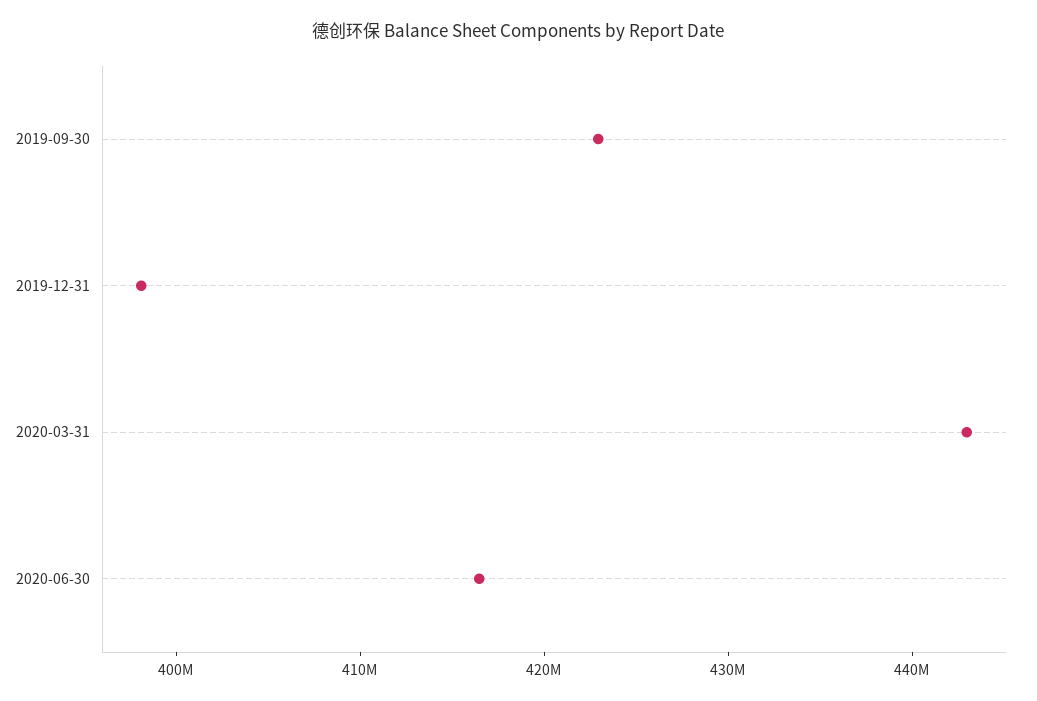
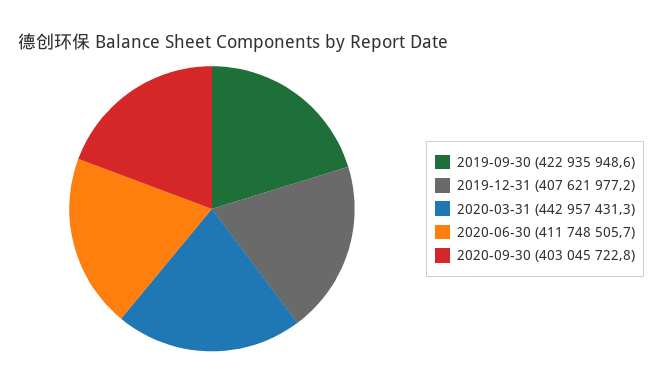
2019-12-31: 398000000 -> 407621977.2
2020-06-30: 416000000 -> 411748505.7
2020-09-30: none -> 403045722.8

